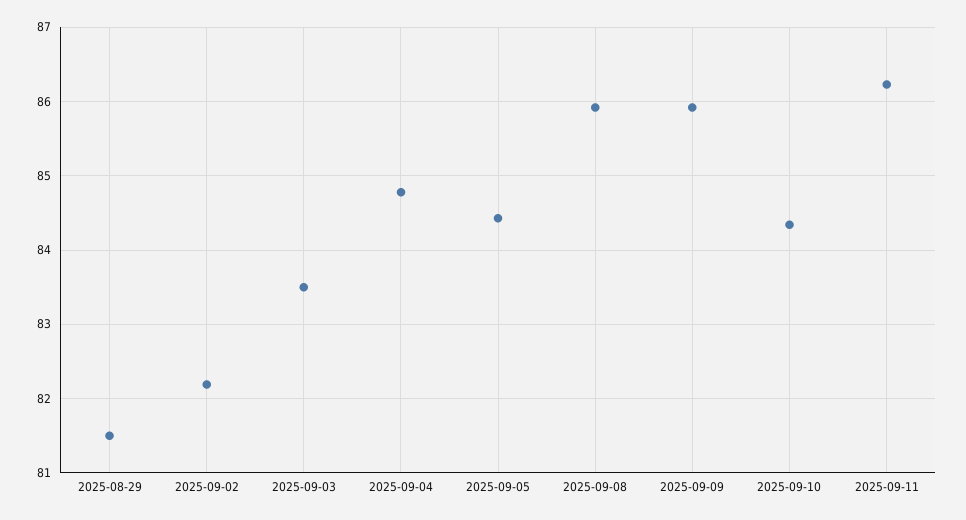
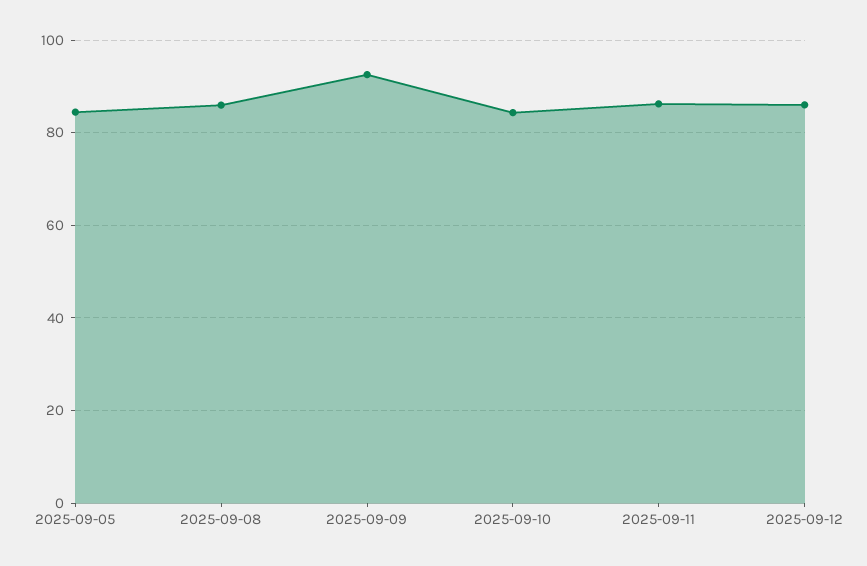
2025-08-29: 81.5 -> none
2025-09-02: 82.2 -> none
2025-09-03: 83.5 -> none
2025-09-04: 84.8 -> none
2025-09-09: 85.9 -> 92
2025-09-12: none -> 86

